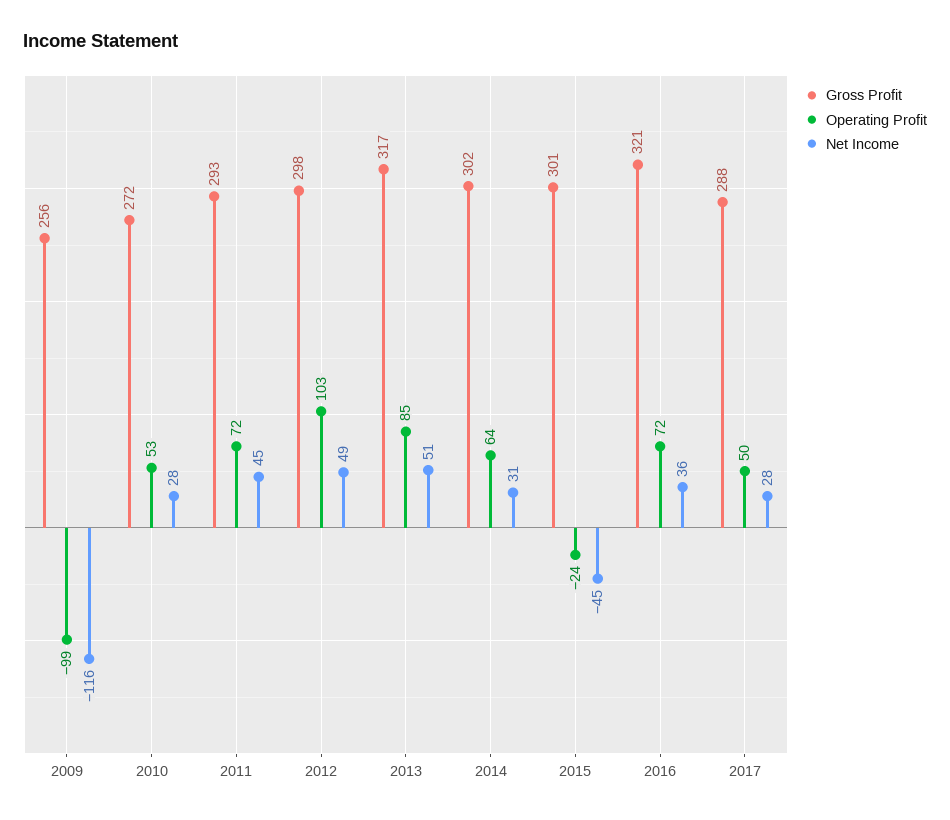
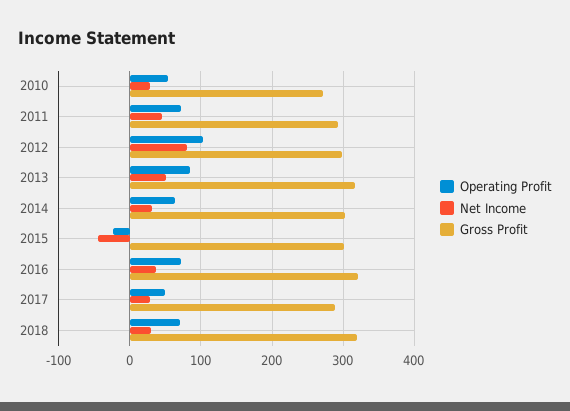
Gross Profit, 2009: 256 -> none
Operating Profit, 2009: -99 -> none
Net Income, 2009: -116 -> none
Net Income, 2012: 49 -> 80
Operating Profit, 2018: none -> 70
Net Income, 2018: none -> 30
Gross Profit, 2018: none -> 320

